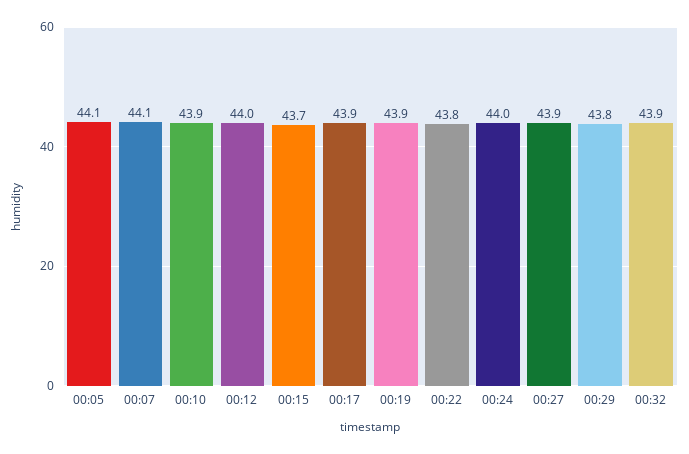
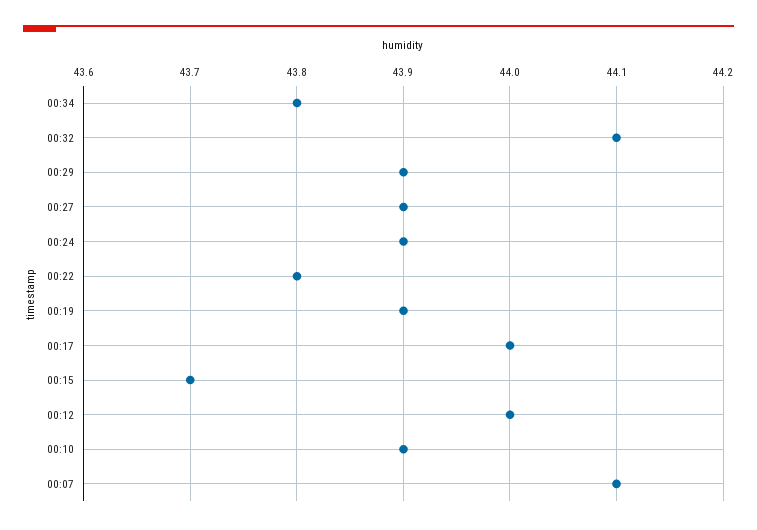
00:05: 44.1 -> none
00:17: 43.9 -> 44
00:24: 44 -> 43.9
00:29: 43.8 -> 43.9
00:32: 43.9 -> 44.1
00:34: none -> 43.8

